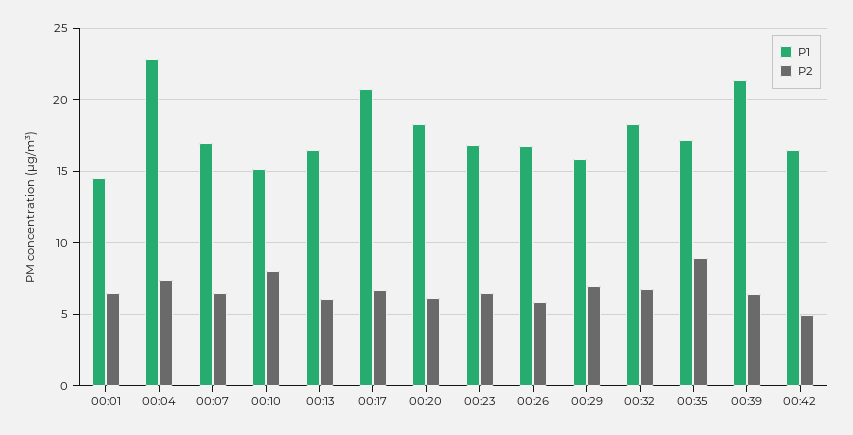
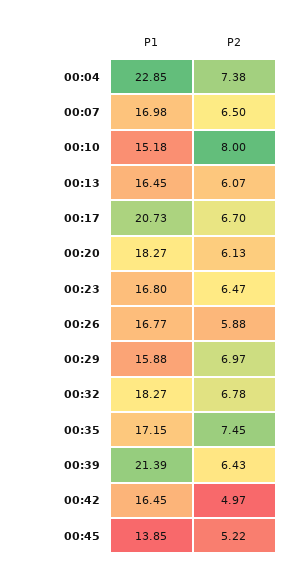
P1, 00:01: 14.5 -> none
P2, 00:01: 6.5 -> none
P2, 00:35: 9 -> 7.45
P1, 00:45: none -> 13.85
P2, 00:45: none -> 5.22

